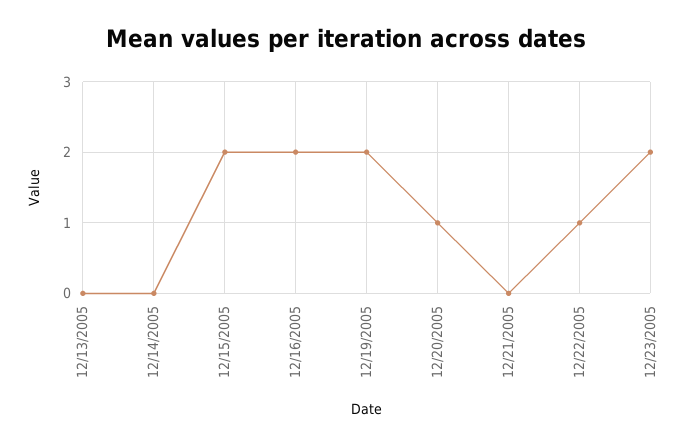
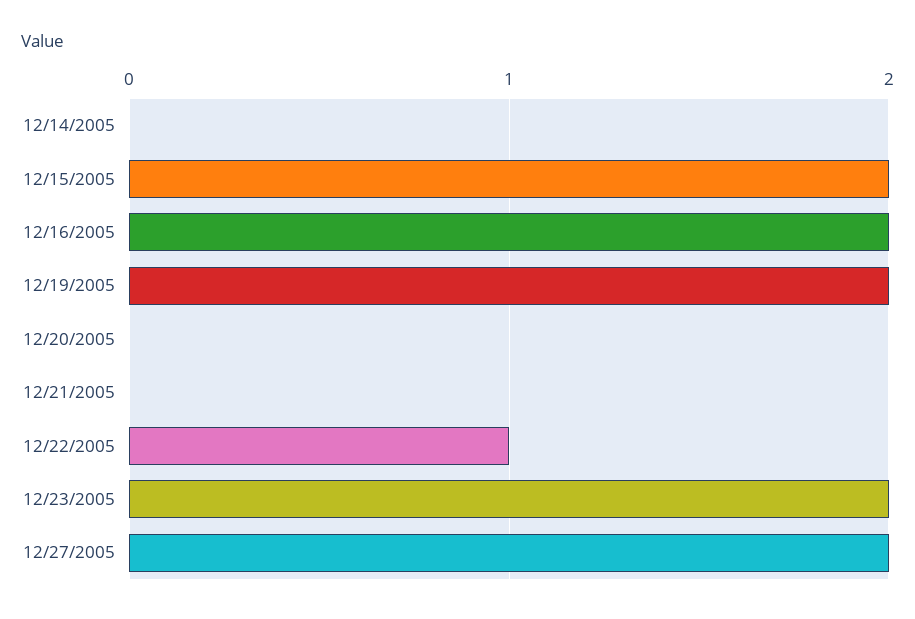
12/13/2005: 0 -> none
12/20/2005: 1 -> 0
12/27/2005: none -> 2

